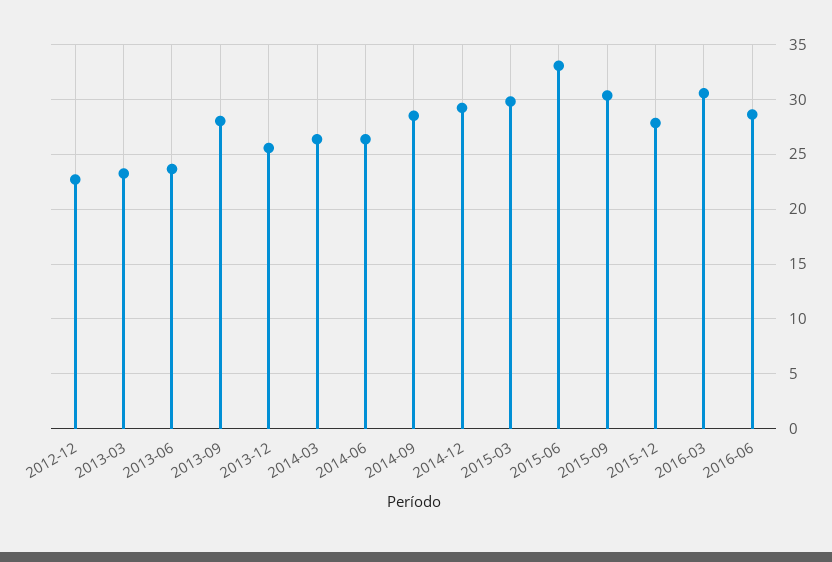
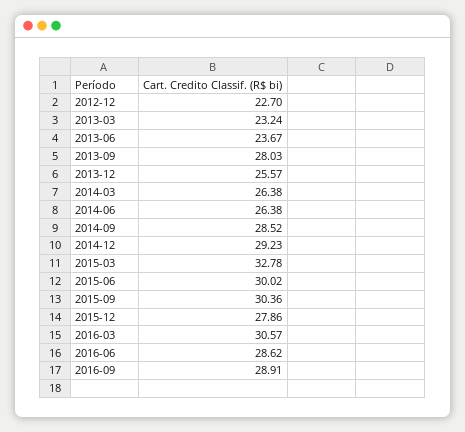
2015-03: 30 -> 32.78
2015-06: 33 -> 30.02
2016-09: none -> 28.91

